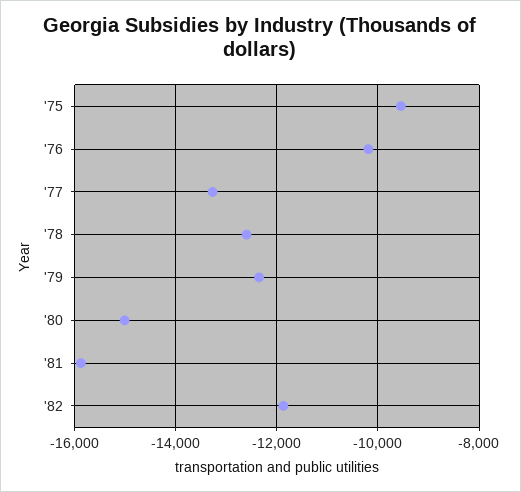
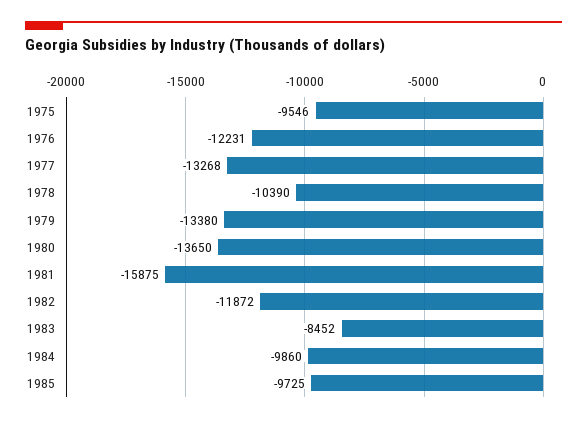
'76: -10200 -> -12231
'78: -12600 -> -10390
'79: -12400 -> -13380
'80: -15000 -> -13650
1983: none -> -8452
1984: none -> -9860
1985: none -> -9725

